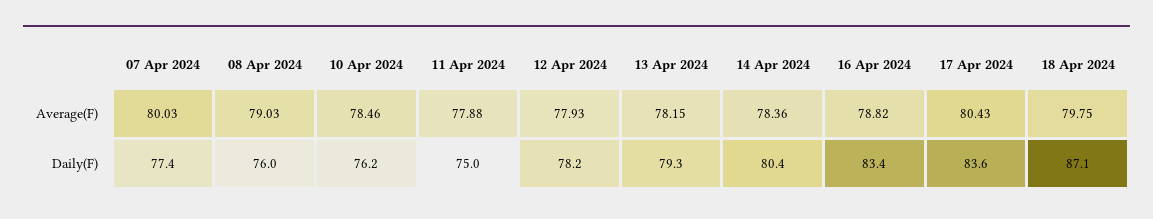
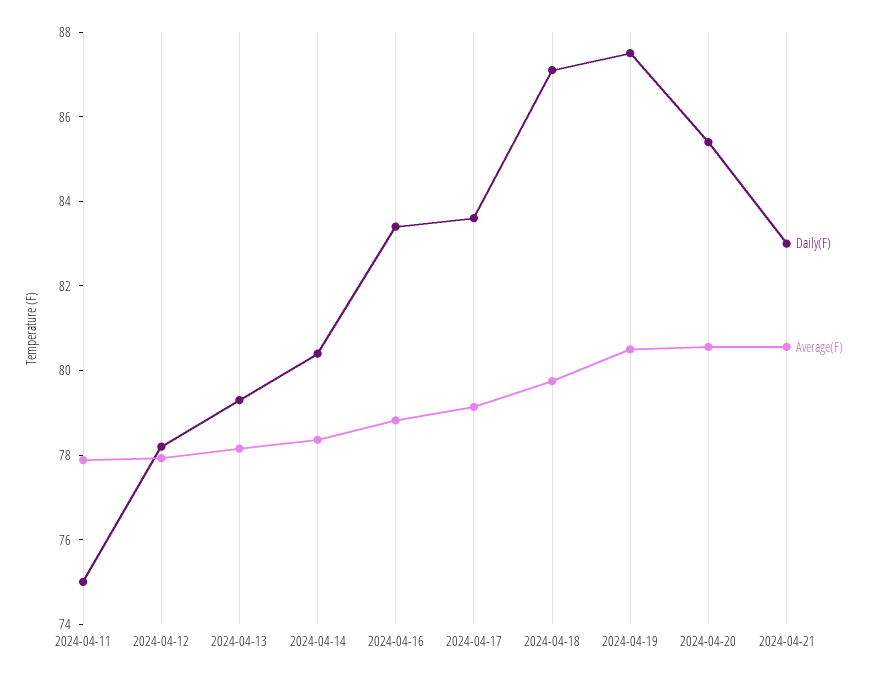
Average(F), 07 Apr 2024: 80.03 -> none
Average(F), 08 Apr 2024: 79.03 -> none
Average(F), 10 Apr 2024: 78.46 -> none
Average(F), 17 Apr 2024: 80.43 -> 79
Daily(F), 07 Apr 2024: 77.4 -> none
Daily(F), 08 Apr 2024: 76 -> none
Daily(F), 10 Apr 2024: 76.2 -> none
Daily(F), 2024-04-19: none -> 87.5
Average(F), 2024-04-19: none -> 80.5
Daily(F), 2024-04-20: none -> 85.5
Average(F), 2024-04-20: none -> 80.5
Daily(F), 2024-04-21: none -> 83
Average(F), 2024-04-21: none -> 80.5

